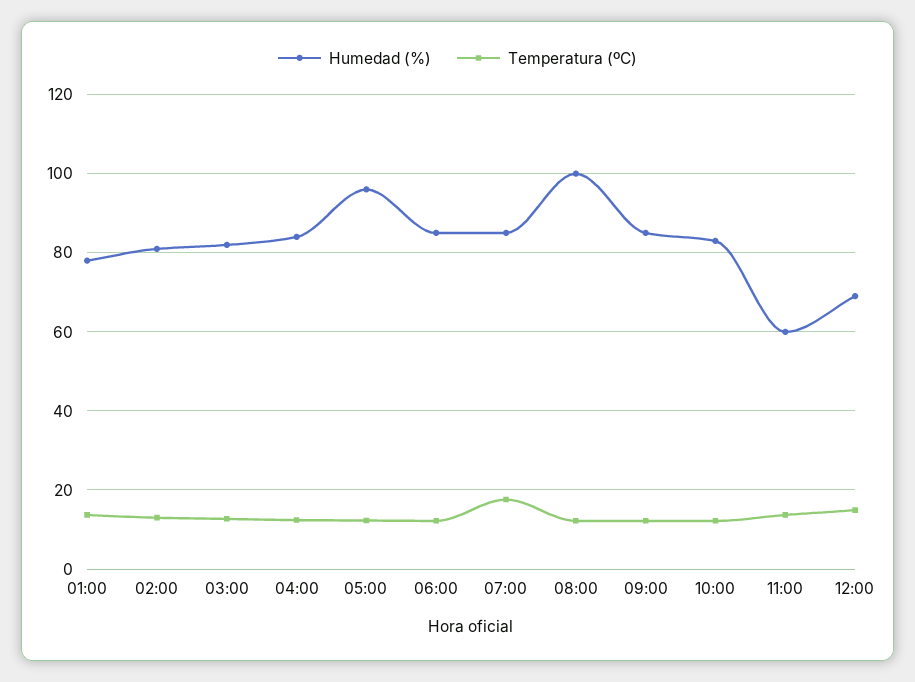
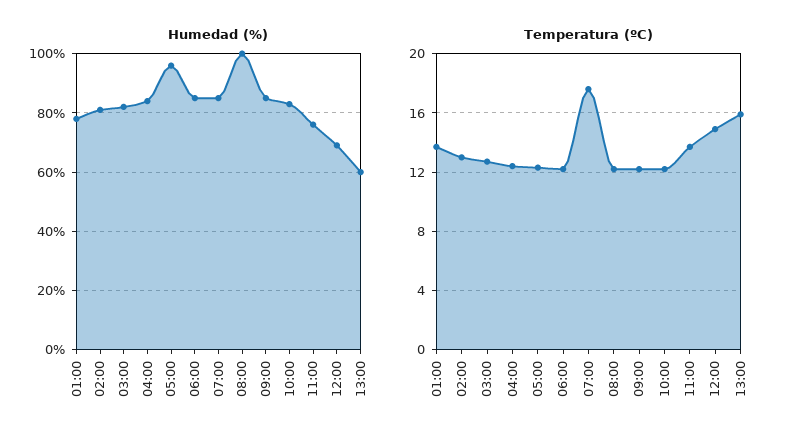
Humedad (%), 11:00: 60 -> 75
Humedad (%), 13:00: none -> 60
Temperatura (ºC), 13:00: none -> 16

